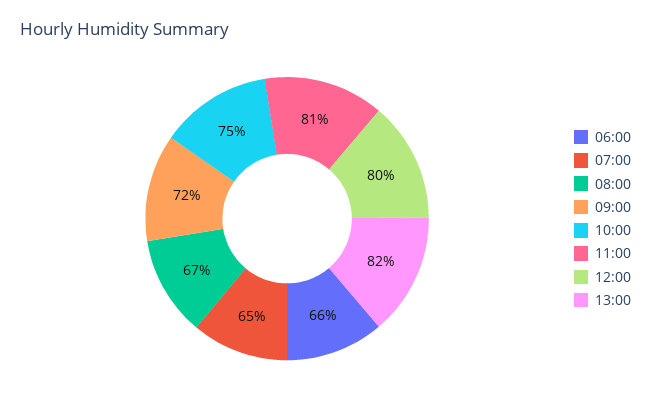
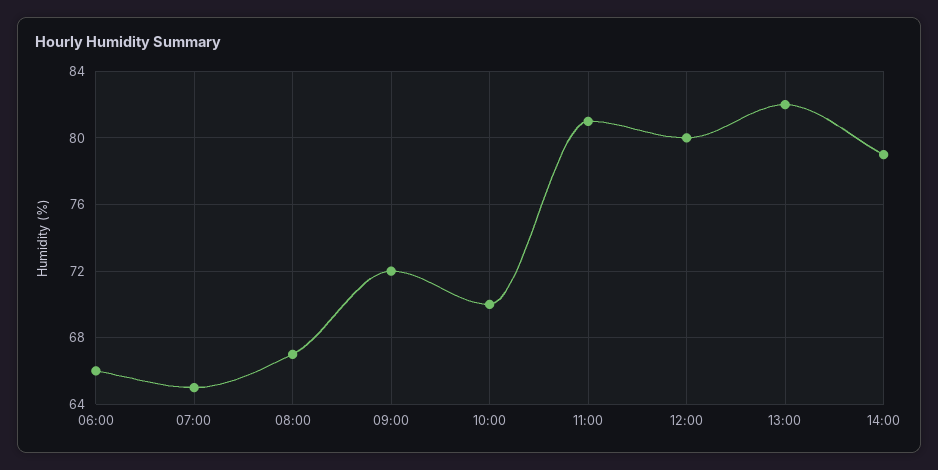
10:00: 75 -> 70
14:00: none -> 79

